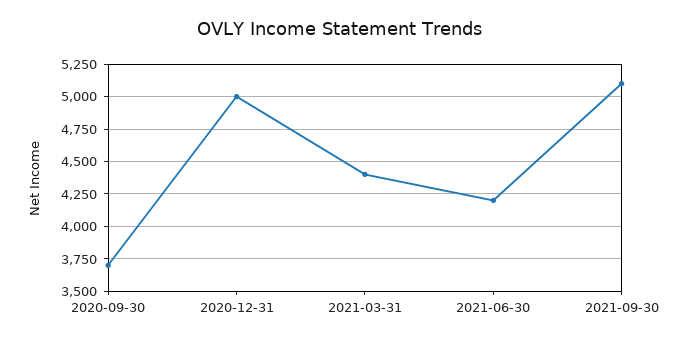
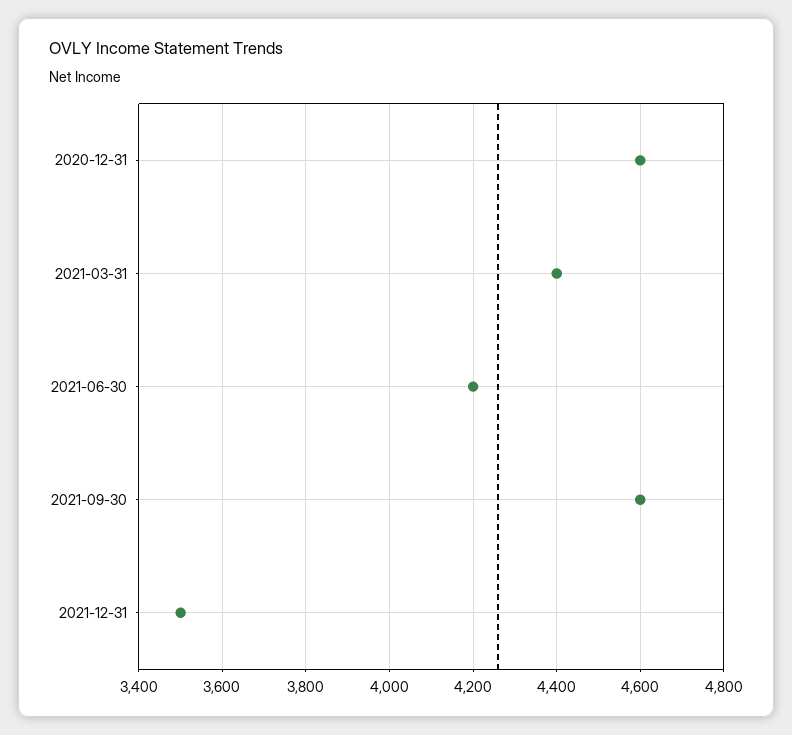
2020-09-30: 3700 -> none
2020-12-31: 5000 -> 4600
2021-09-30: 5100 -> 4600
2021-12-31: none -> 3500

